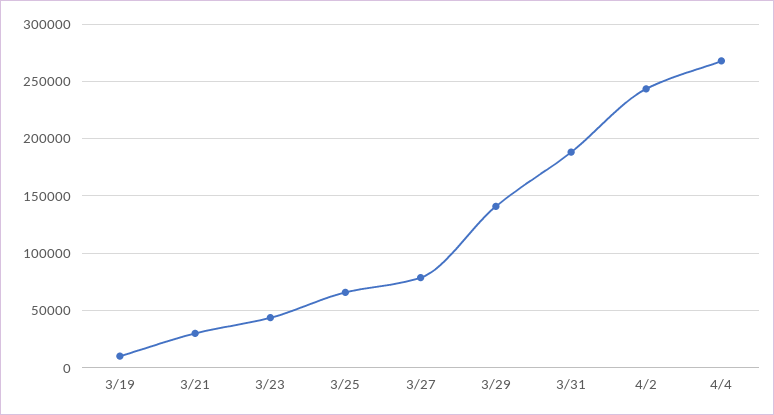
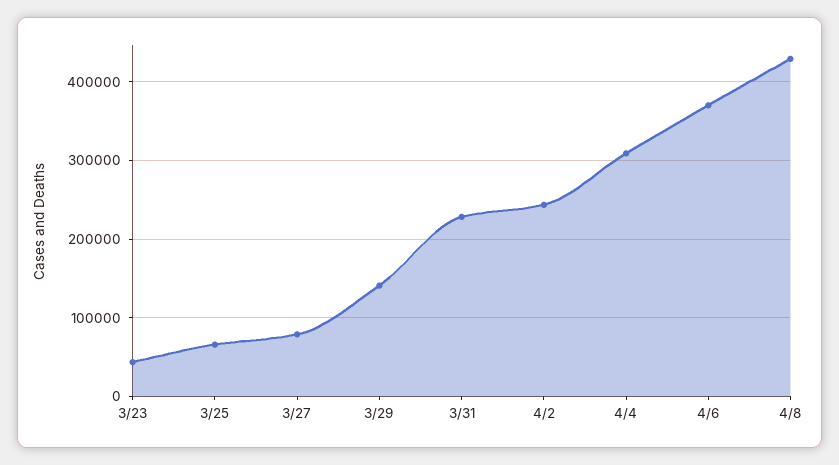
3/19: 10000 -> none
3/21: 30000 -> none
3/31: 190000 -> 230000
4/4: 270000 -> 310000
4/6: none -> 370000
4/8: none -> 430000

